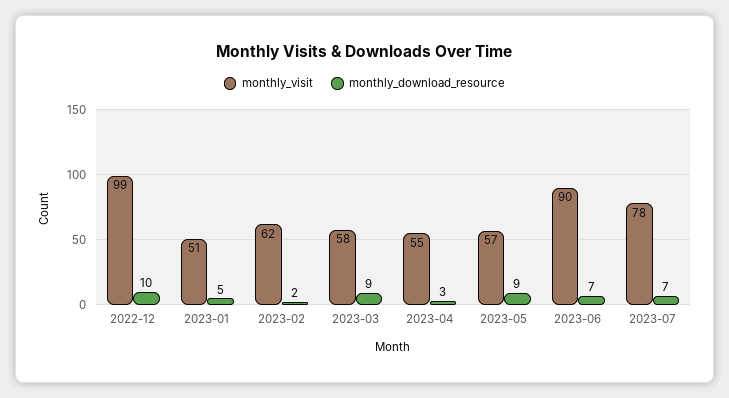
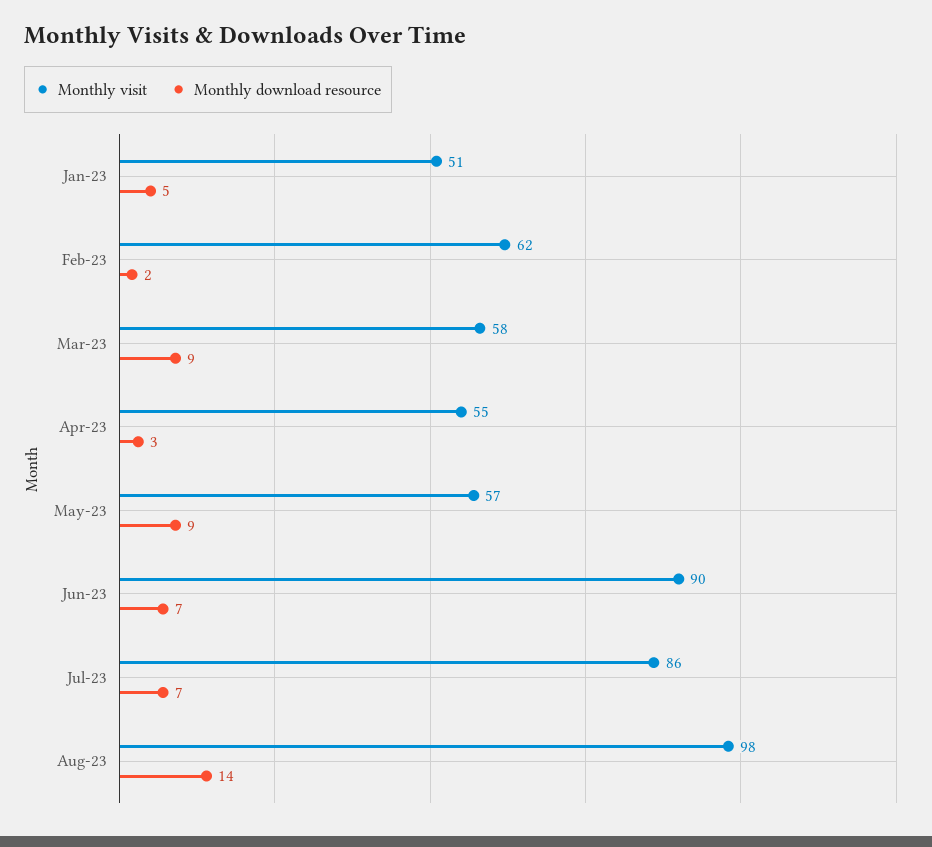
monthly_visit, 2022-12: 99 -> none
monthly_download_resource, 2022-12: 10 -> none
monthly_visit, 2023-07: 78 -> 86
monthly_visit, Aug-23: none -> 98
monthly_download_resource, Aug-23: none -> 14

